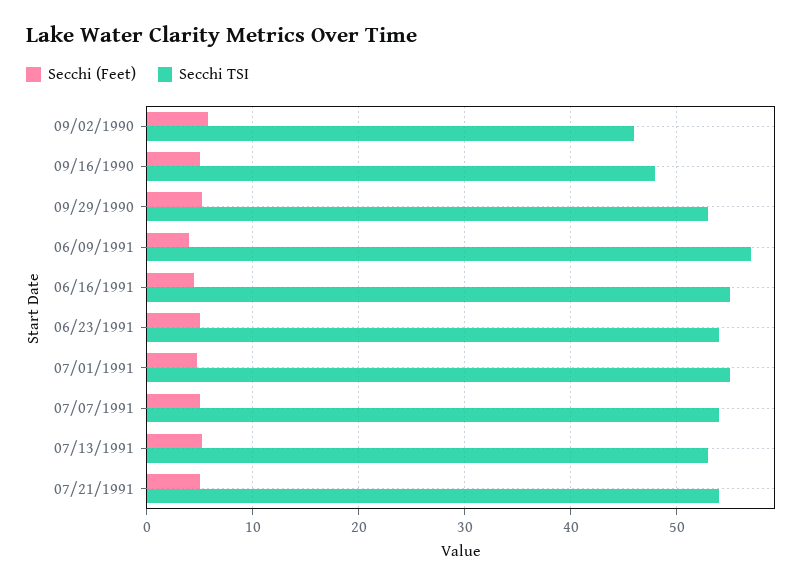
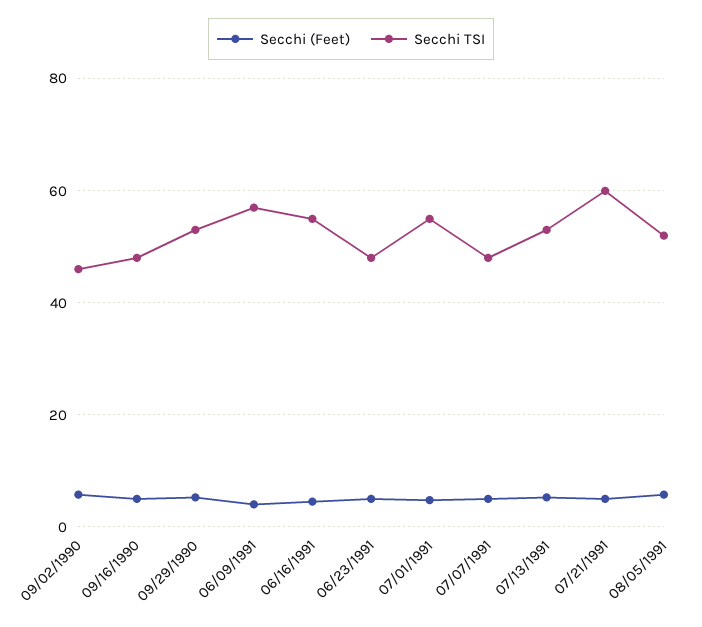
Secchi TSI, 06/23/1991: 54 -> 48
Secchi TSI, 07/07/1991: 54 -> 48
Secchi TSI, 07/21/1991: 54 -> 60
Secchi (Feet), 08/05/1991: none -> 6
Secchi TSI, 08/05/1991: none -> 52

